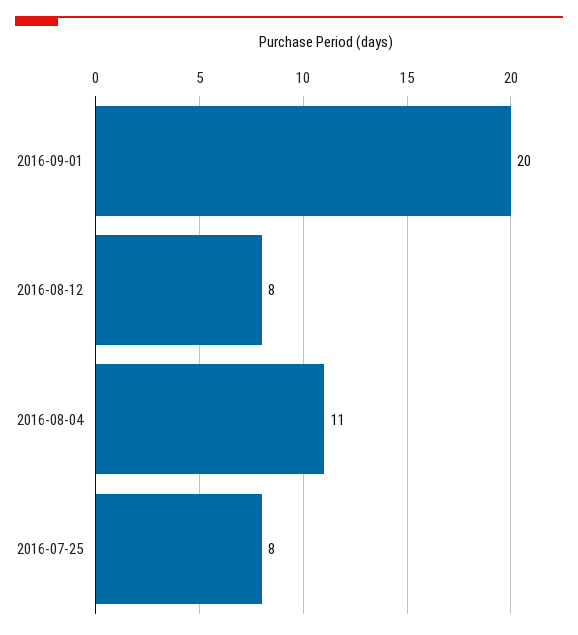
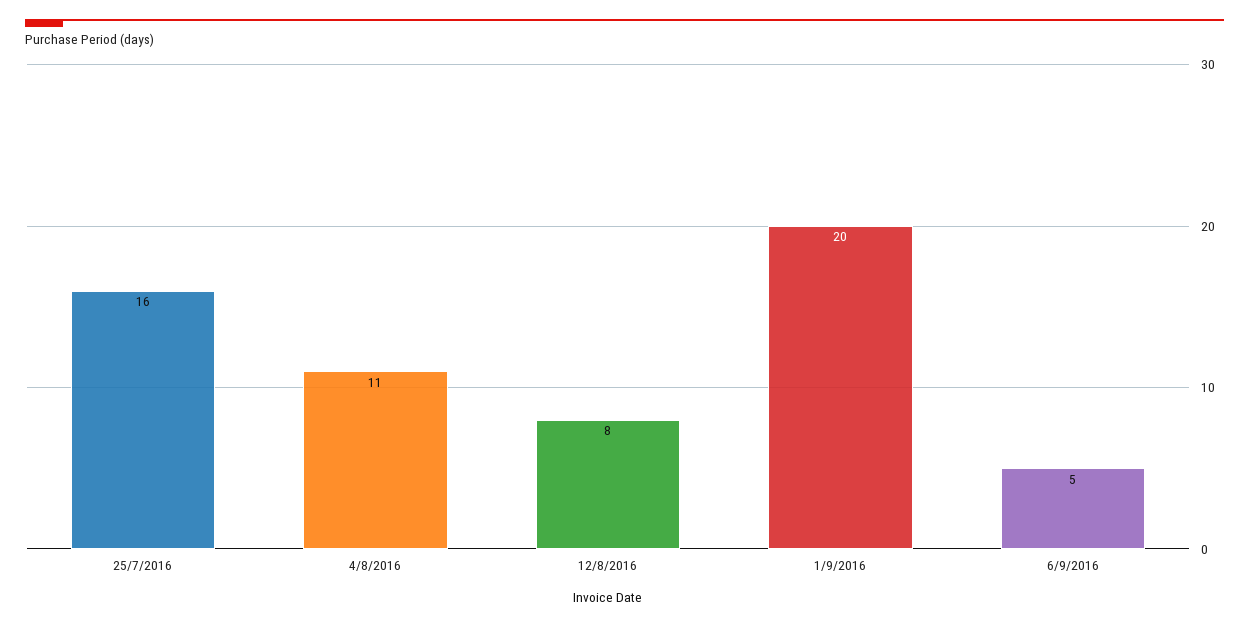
2016-07-25: 8 -> 16
6/9/2016: none -> 5

